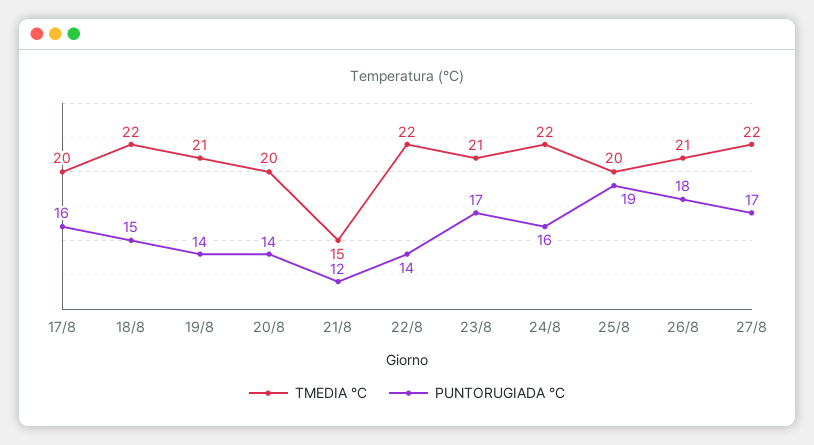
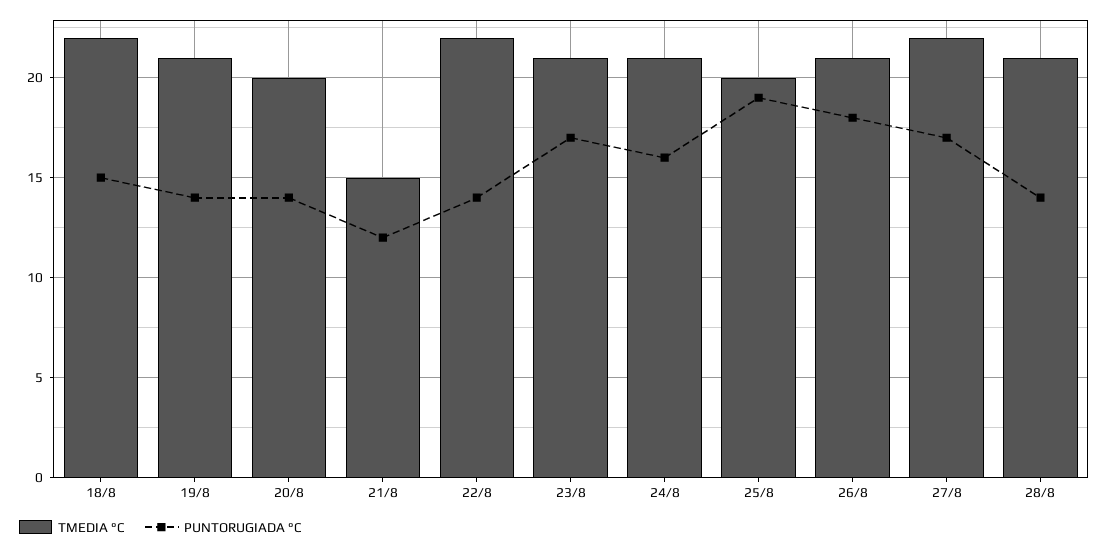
TMEDIA °C, 17/8: 20 -> none
PUNTORUGIADA °C, 17/8: 16 -> none
TMEDIA °C, 24/8: 22 -> 21
TMEDIA °C, 28/8: none -> 21
PUNTORUGIADA °C, 28/8: none -> 14

